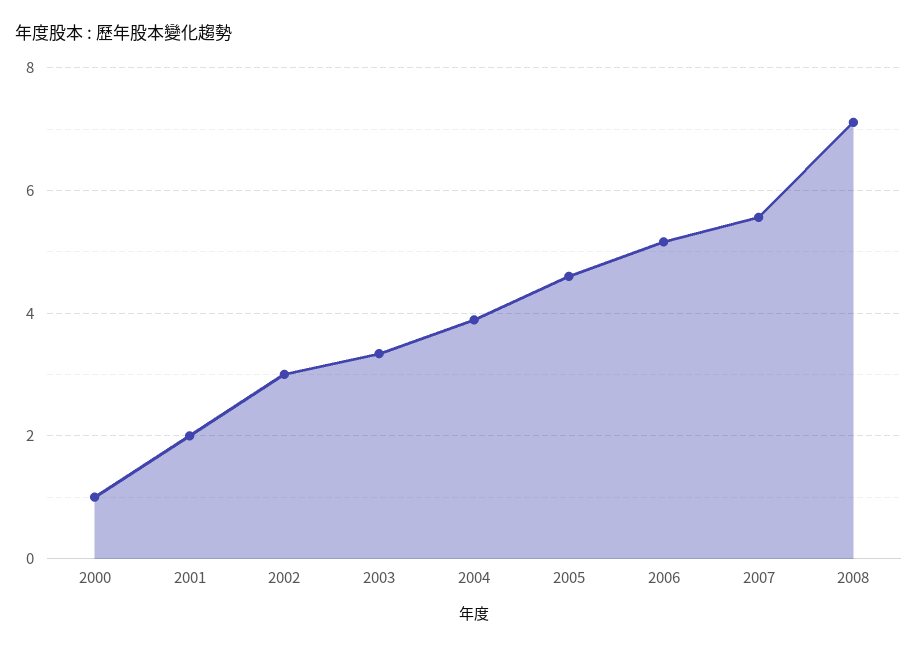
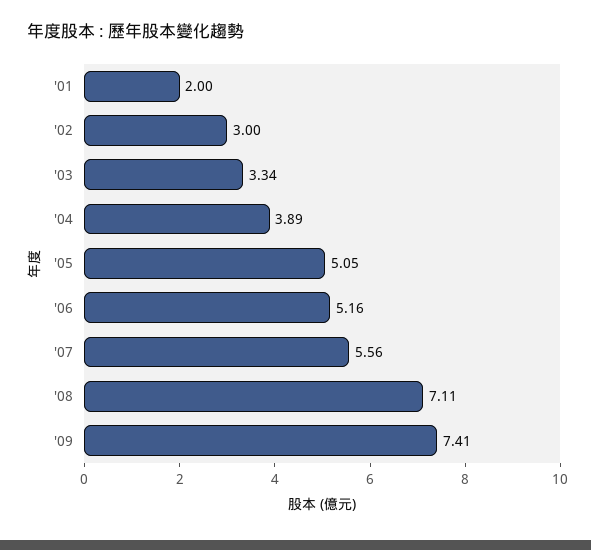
2000: 1 -> none
2005: 4.6 -> 5.05
'09: none -> 7.41

